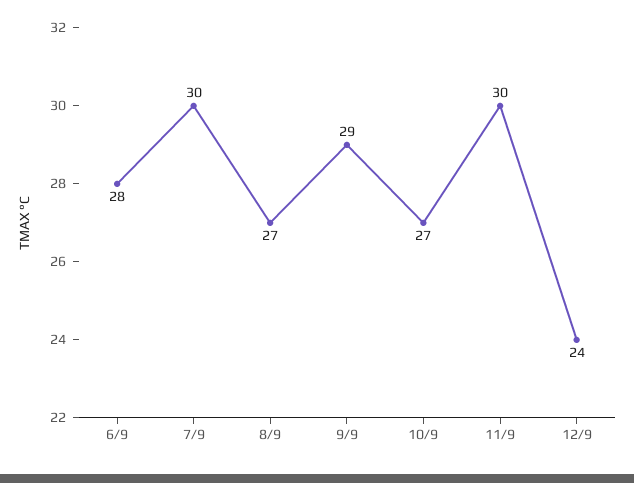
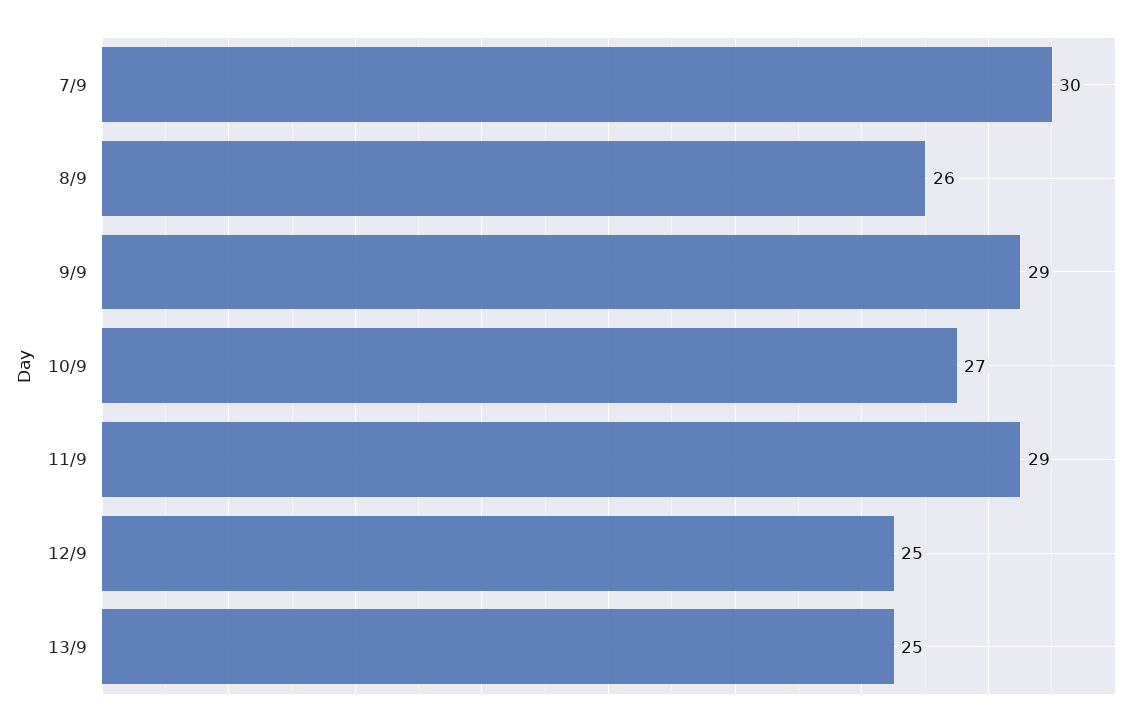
6/9: 28 -> none
8/9: 27 -> 26
11/9: 30 -> 29
12/9: 24 -> 25
13/9: none -> 25

